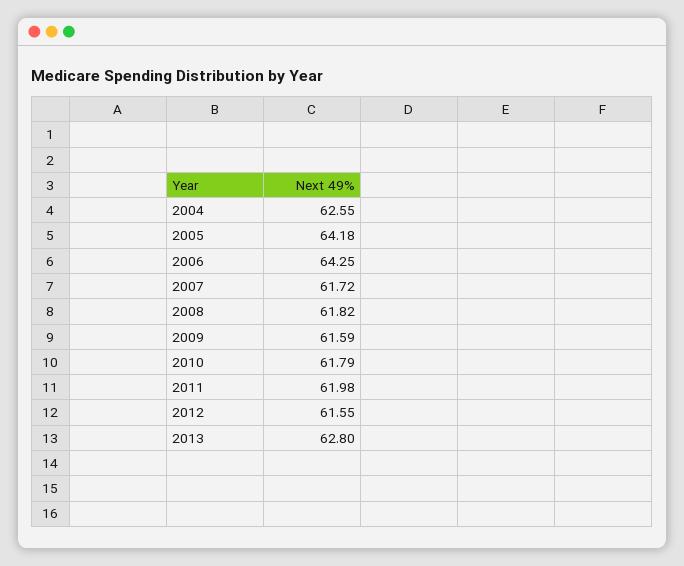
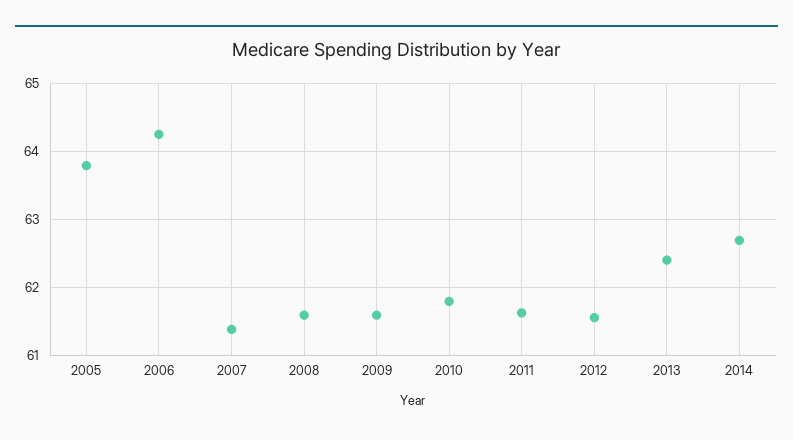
2004: 62.55 -> none
2005: 64.18 -> 63.8
2007: 61.72 -> 61.4
2008: 61.82 -> 61.6
2011: 61.98 -> 61.6
2013: 62.8 -> 62.4
2014: none -> 62.7

